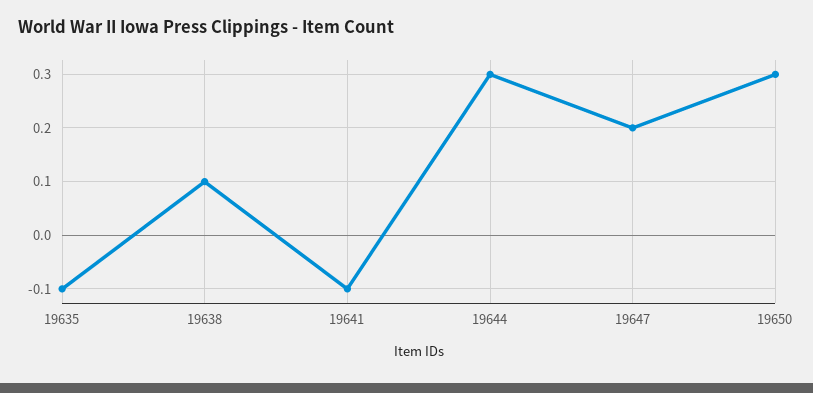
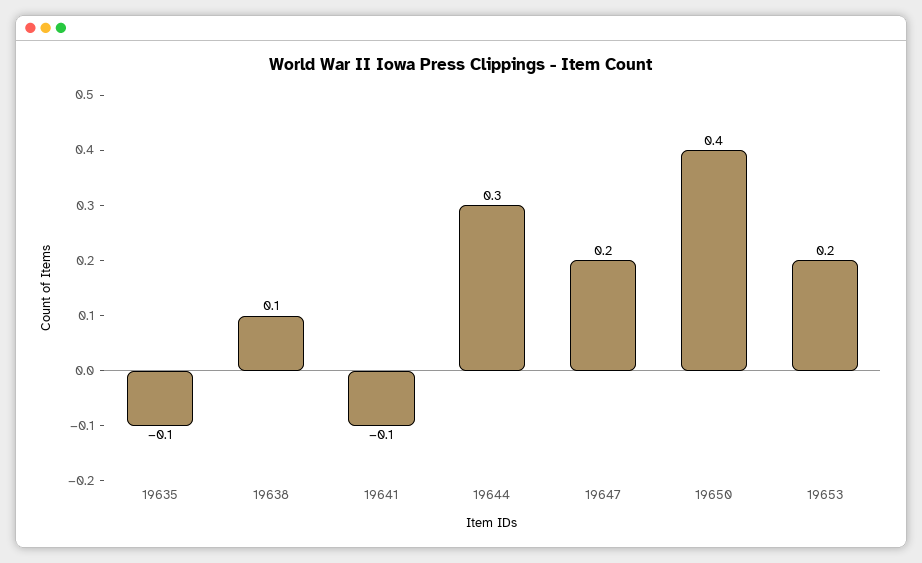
19650: 0.3 -> 0.4
19653: none -> 0.2

